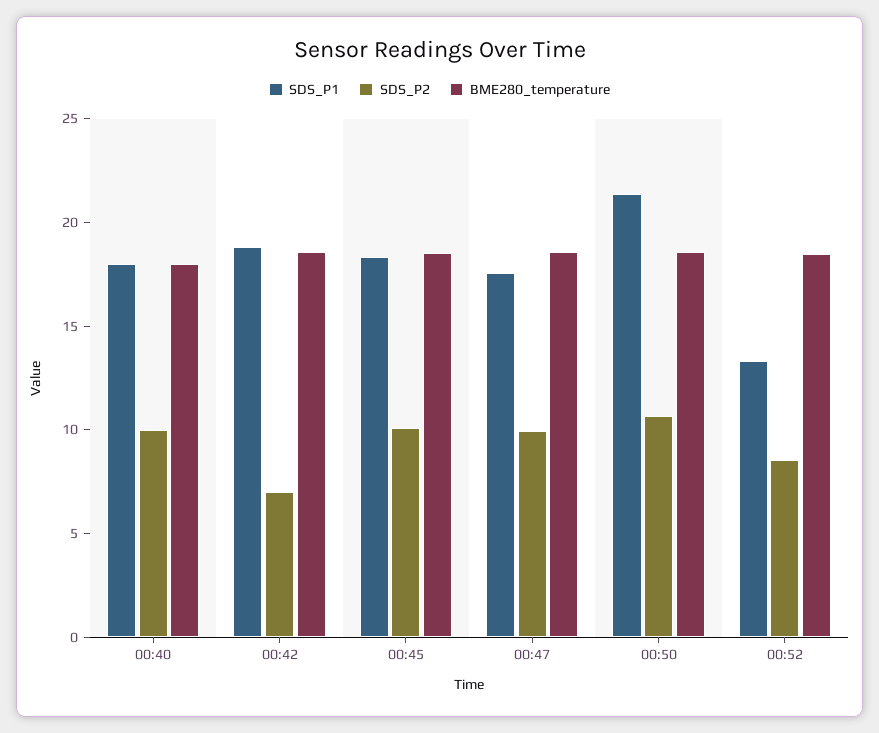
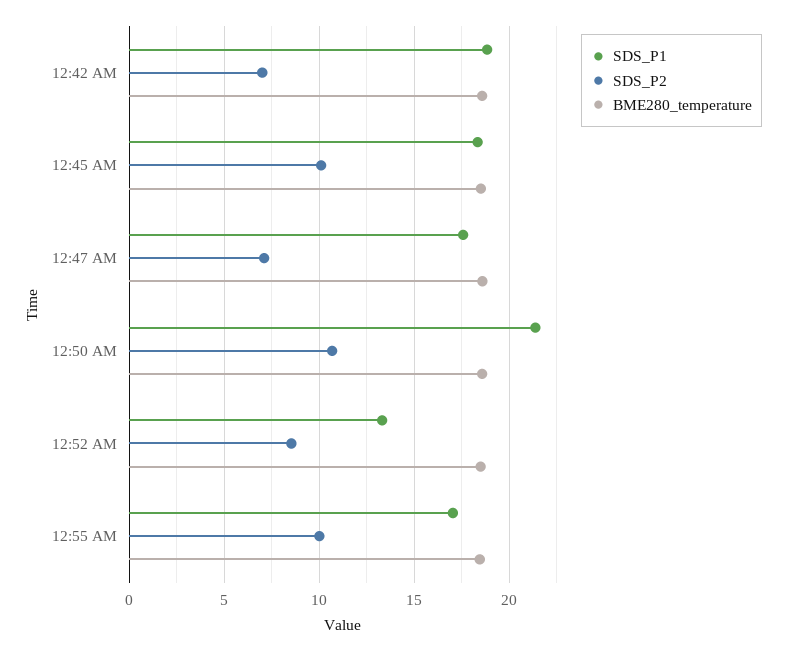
SDS_P1, 00:40: 18 -> none
SDS_P2, 00:40: 10 -> none
BME280_temperature, 00:40: 18 -> none
SDS_P2, 00:47: 10 -> 7
SDS_P1, 12:55 AM: none -> 17
SDS_P2, 12:55 AM: none -> 10
BME280_temperature, 12:55 AM: none -> 18.5

